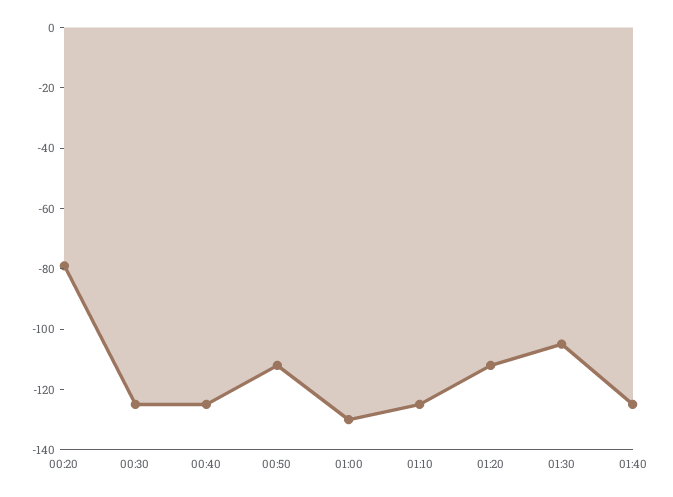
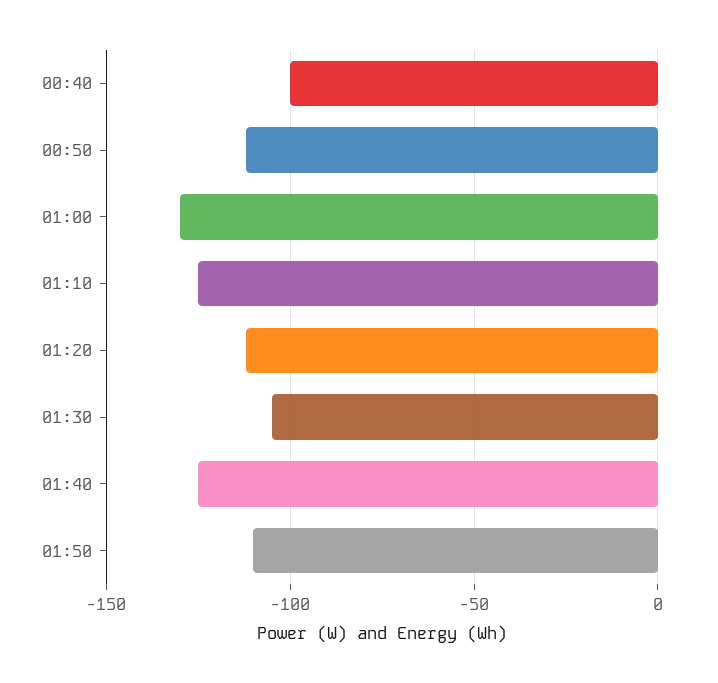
00:20: -80 -> none
00:30: -125 -> none
00:40: -125 -> -100
01:50: none -> -110

